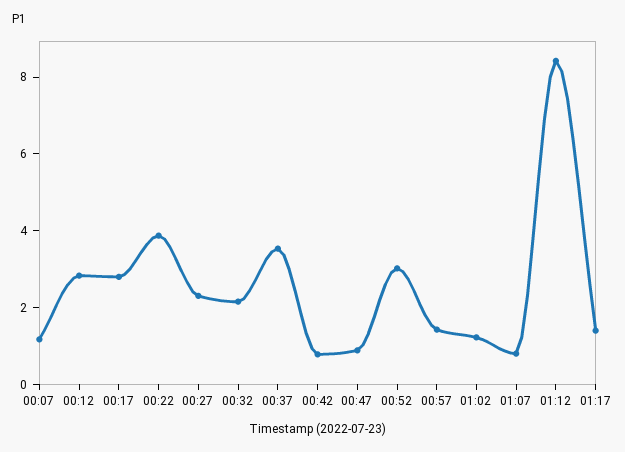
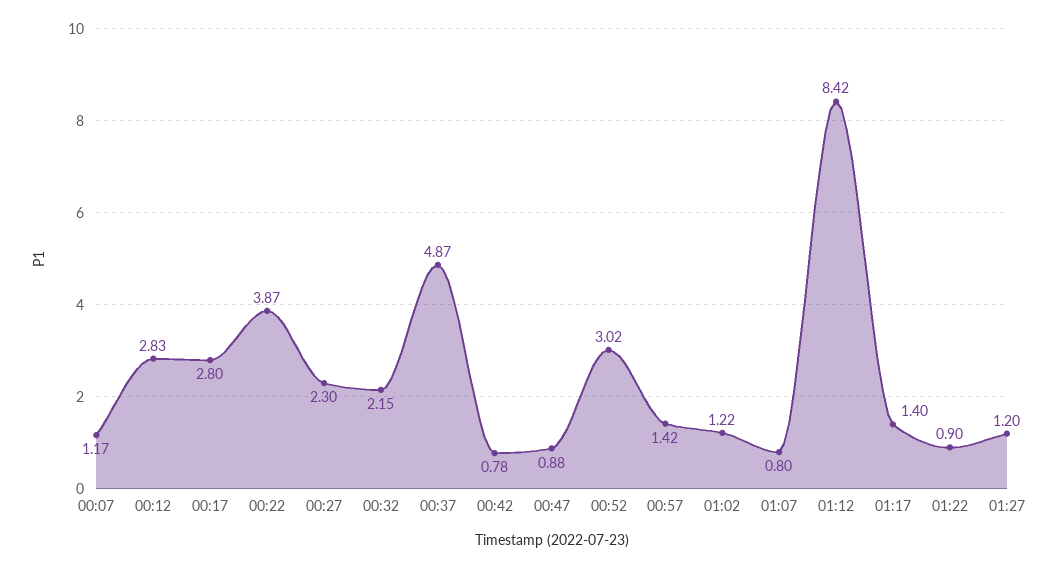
00:37: 3.5 -> 4.87
01:22: none -> 0.9
01:27: none -> 1.2

